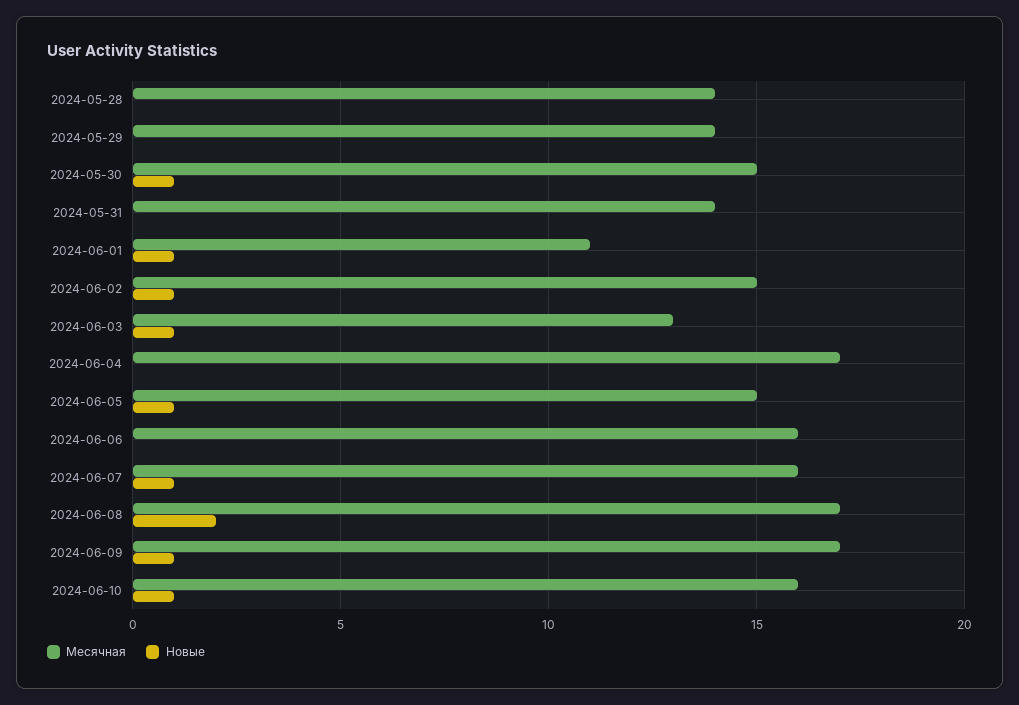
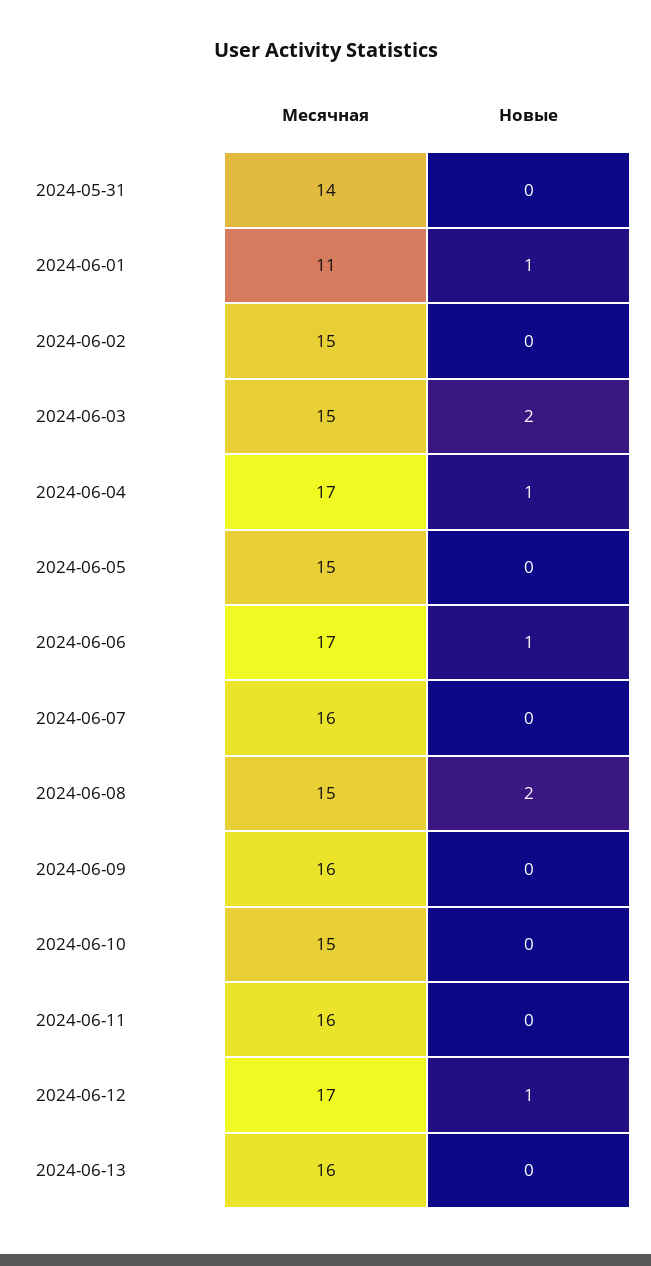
Месячная, 2024-05-28: 14 -> none
Новые, 2024-05-28: 0 -> none
Месячная, 2024-05-29: 14 -> none
Новые, 2024-05-29: 0 -> none
Месячная, 2024-05-30: 15 -> none
Новые, 2024-05-30: 1 -> none
Новые, 2024-06-02: 1 -> 0
Месячная, 2024-06-03: 13 -> 15
Новые, 2024-06-03: 1 -> 2
Новые, 2024-06-04: 0 -> 1
Новые, 2024-06-05: 1 -> 0
Месячная, 2024-06-06: 16 -> 17
Новые, 2024-06-06: 0 -> 1
Новые, 2024-06-07: 1 -> 0
Месячная, 2024-06-08: 17 -> 15
Месячная, 2024-06-09: 17 -> 16
Новые, 2024-06-09: 1 -> 0
Месячная, 2024-06-10: 16 -> 15
Новые, 2024-06-10: 1 -> 0
Месячная, 2024-06-11: none -> 16
Новые, 2024-06-11: none -> 0
Месячная, 2024-06-12: none -> 17
Новые, 2024-06-12: none -> 1
Месячная, 2024-06-13: none -> 16
Новые, 2024-06-13: none -> 0

